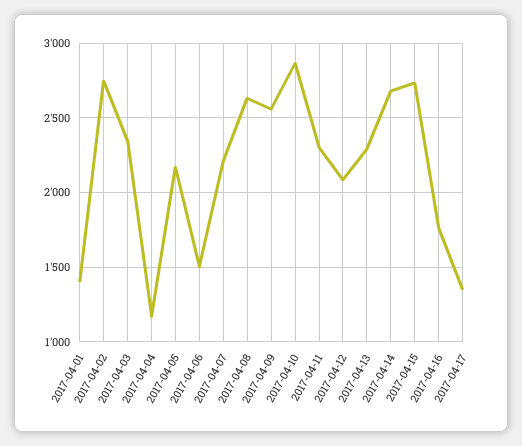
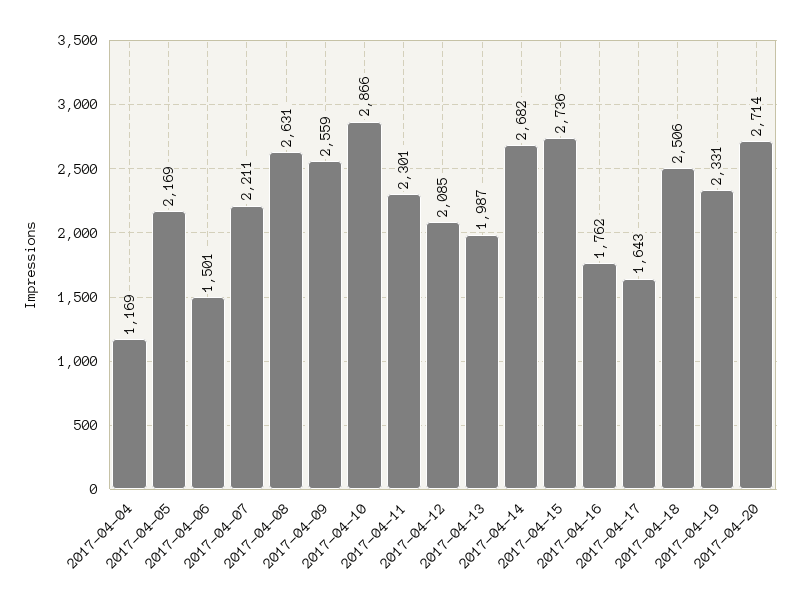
2017-04-01: 1400 -> none
2017-04-02: 2750 -> none
2017-04-03: 2350 -> none
2017-04-13: 2300 -> 1987
2017-04-17: 1350 -> 1643
2017-04-18: none -> 2506
2017-04-19: none -> 2331
2017-04-20: none -> 2714

